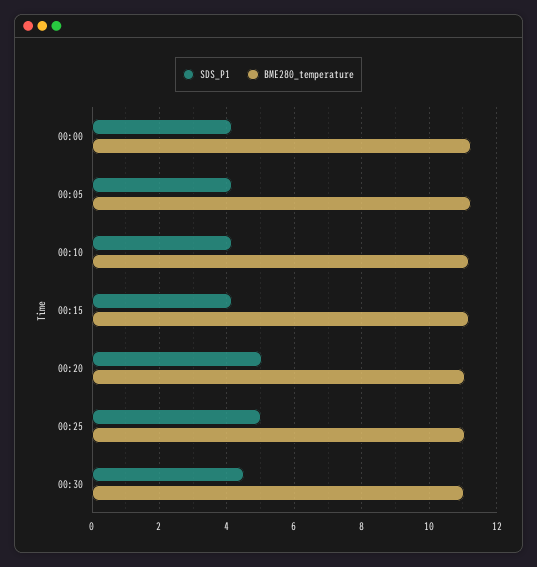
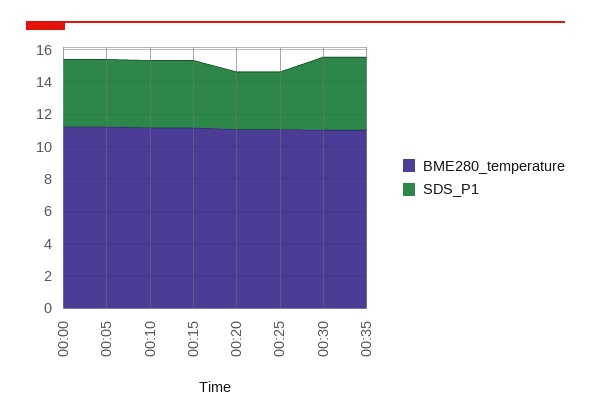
SDS_P1, 00:20: 5 -> 3.5
SDS_P1, 00:25: 5 -> 3.5
BME280_temperature, 00:35: none -> 11
SDS_P1, 00:35: none -> 4.5

